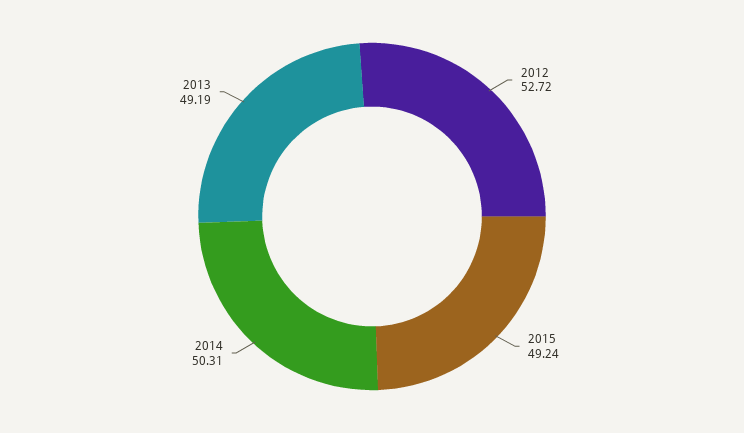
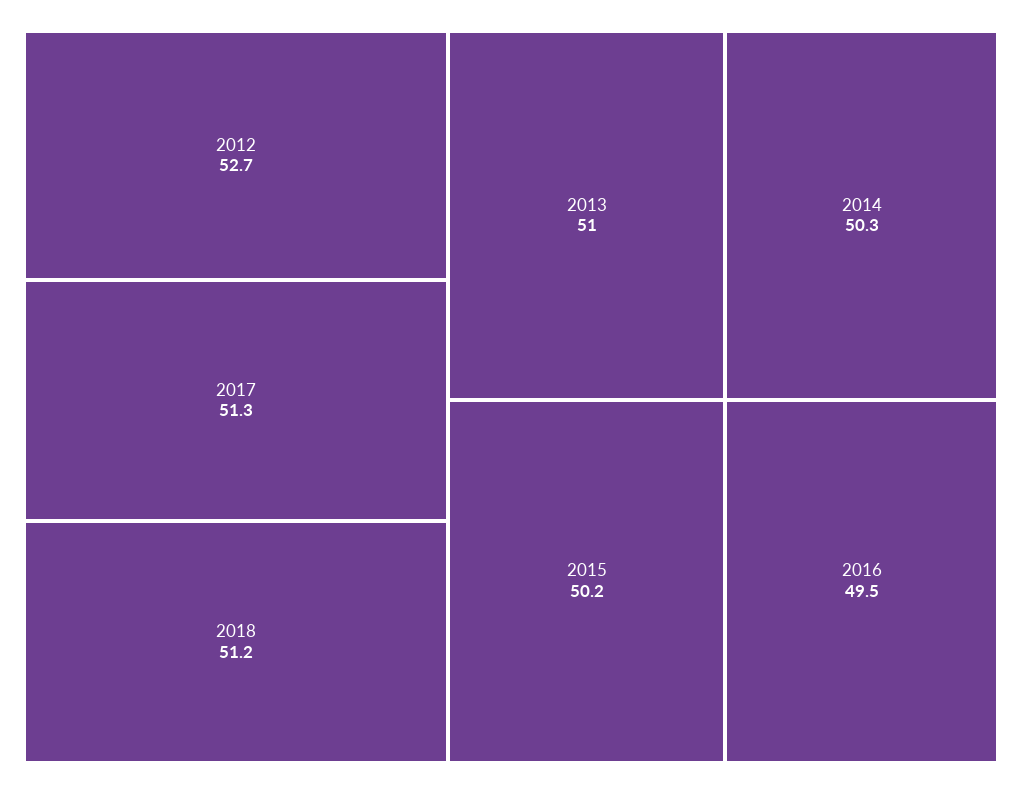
2015: 49.24 -> 50.2
2013: 49.19 -> 51
2017: none -> 51.3
2018: none -> 51.2
2016: none -> 49.5

